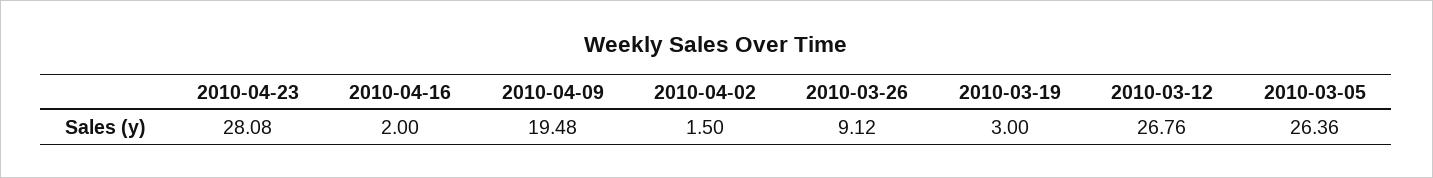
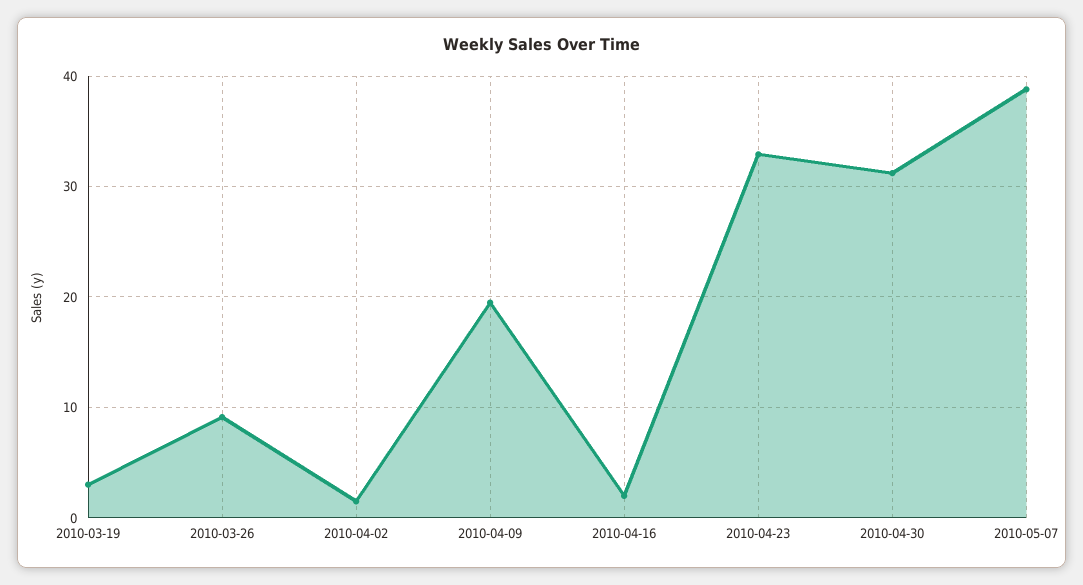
2010-04-23: 28.08 -> 33
2010-03-12: 26.76 -> none
2010-03-05: 26.36 -> none
2010-04-30: none -> 31
2010-05-07: none -> 39

